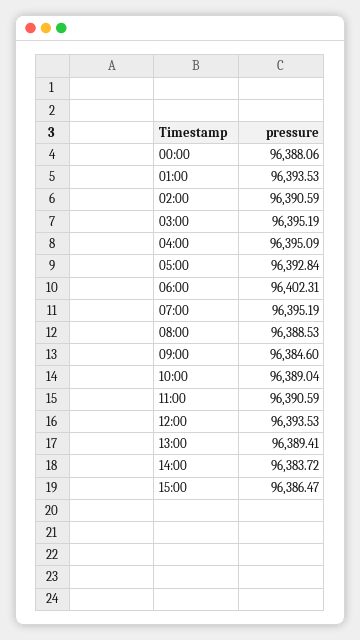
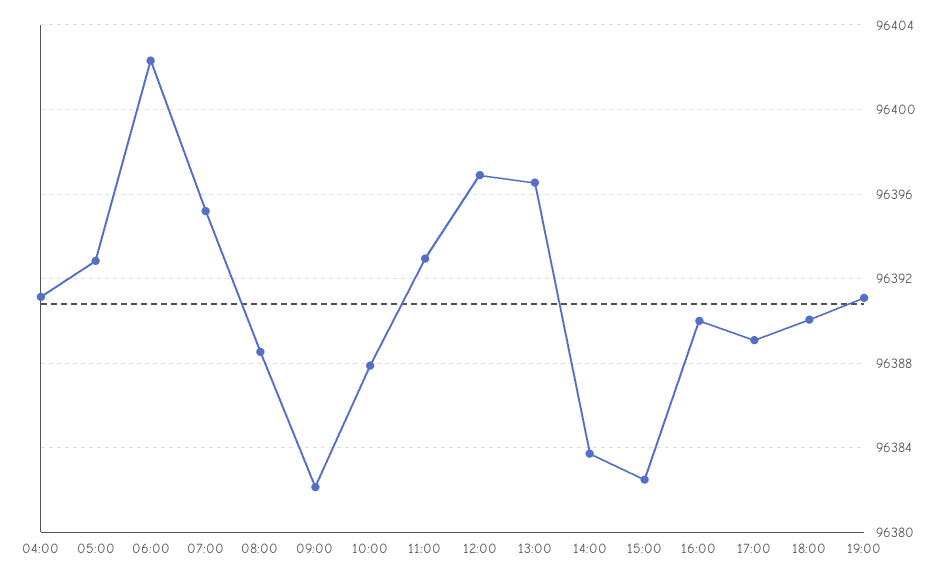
00:00: 96388.06 -> none
01:00: 96393.53 -> none
02:00: 96390.59 -> none
03:00: 96395.19 -> none
04:00: 96395.09 -> 96391
09:00: 96384.6 -> 96382
10:00: 96389.04 -> 96388
11:00: 96390.59 -> 96393
12:00: 96393.53 -> 96397
13:00: 96389.41 -> 96396.5
15:00: 96386.47 -> 96382.5
16:00: none -> 96390
17:00: none -> 96389
18:00: none -> 96390
19:00: none -> 96391

